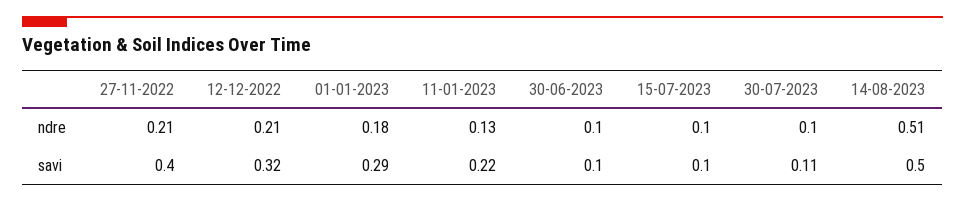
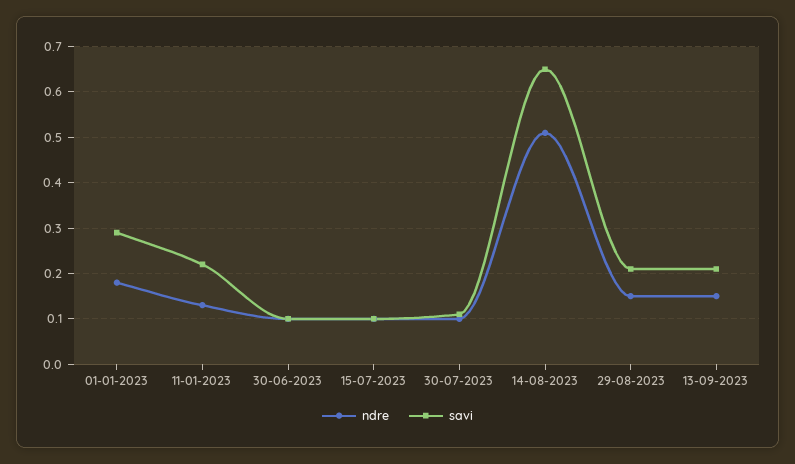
ndre, 27-11-2022: 0.21 -> none
ndre, 12-12-2022: 0.21 -> none
savi, 27-11-2022: 0.4 -> none
savi, 12-12-2022: 0.32 -> none
savi, 14-08-2023: 0.5 -> 0.65
ndre, 29-08-2023: none -> 0.15
savi, 29-08-2023: none -> 0.2
ndre, 13-09-2023: none -> 0.15
savi, 13-09-2023: none -> 0.2

